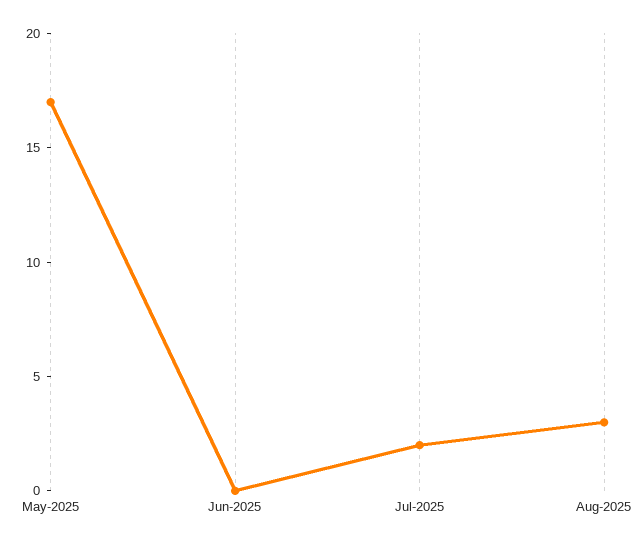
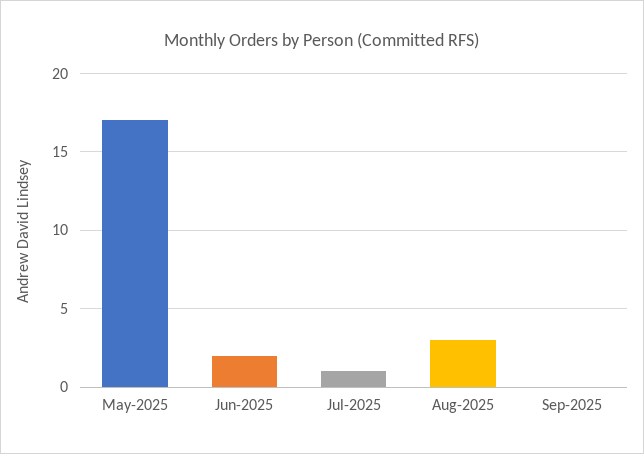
Jun-2025: 0 -> 2
Jul-2025: 2 -> 1
Sep-2025: none -> 0

